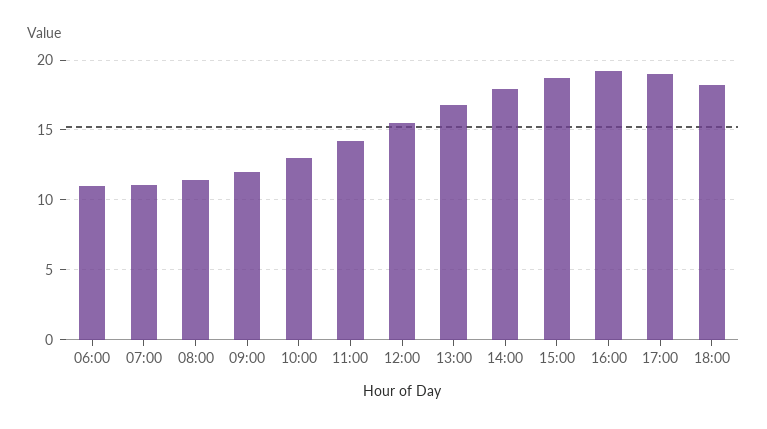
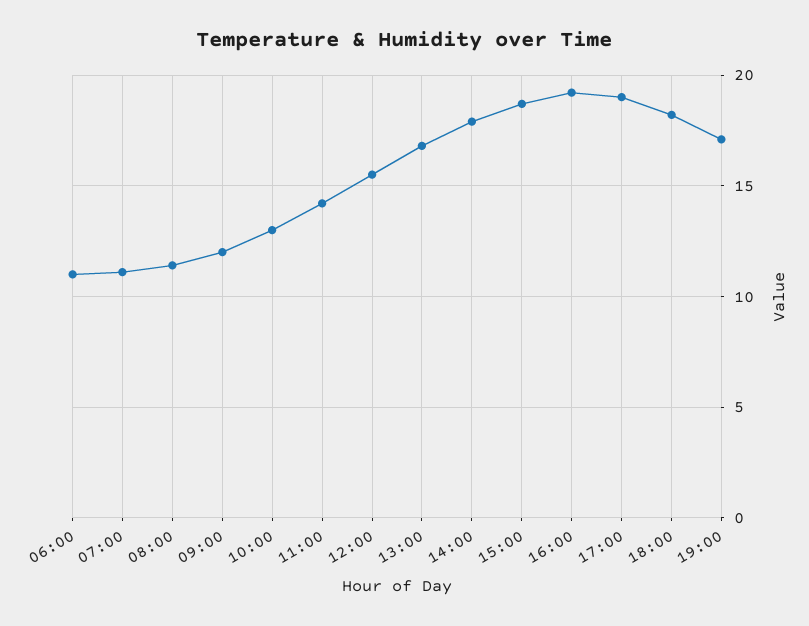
19:00: none -> 17

